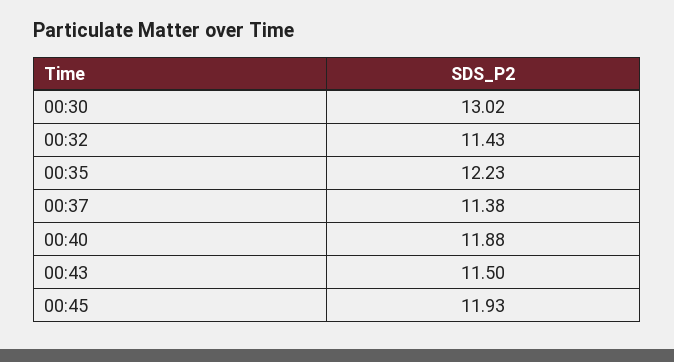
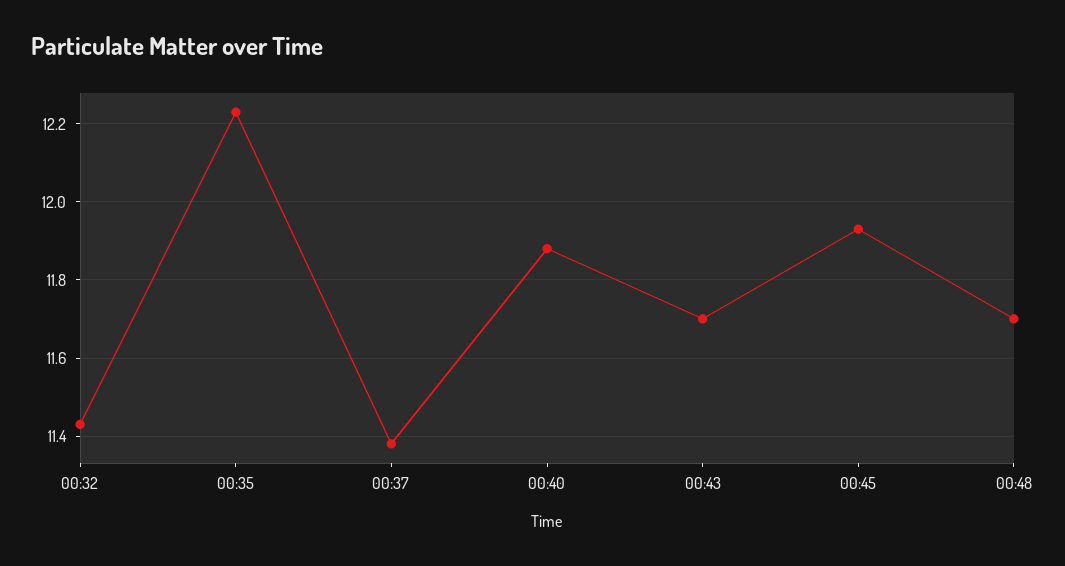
00:30: 13.02 -> none
00:43: 11.5 -> 11.7
00:48: none -> 11.7

